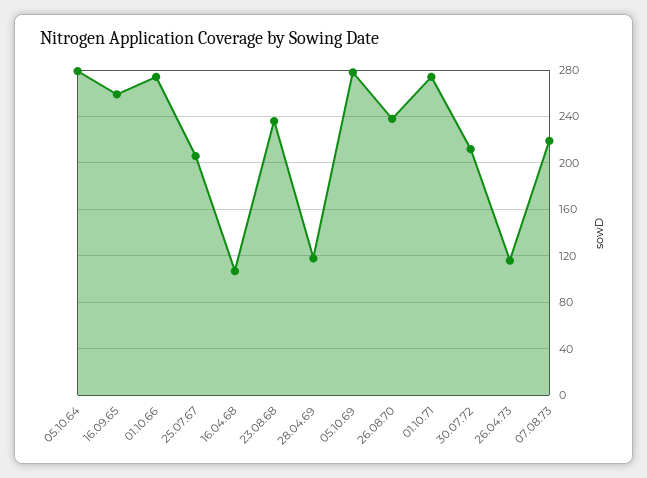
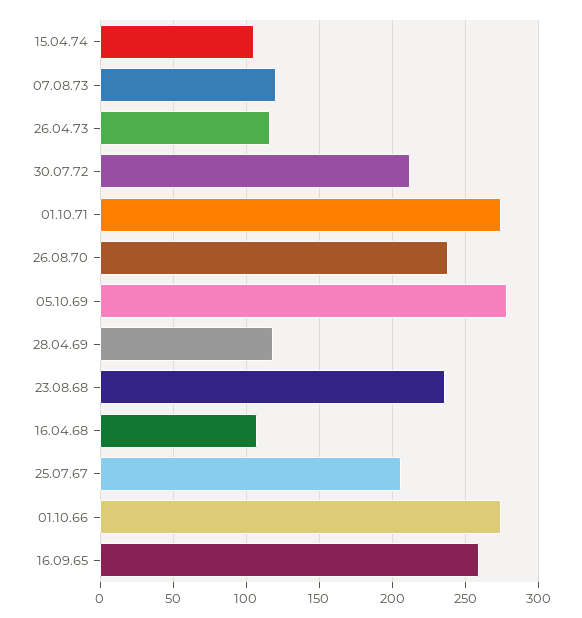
05.10.64: 280 -> none
07.08.73: 220 -> 120
15.04.74: none -> 105

